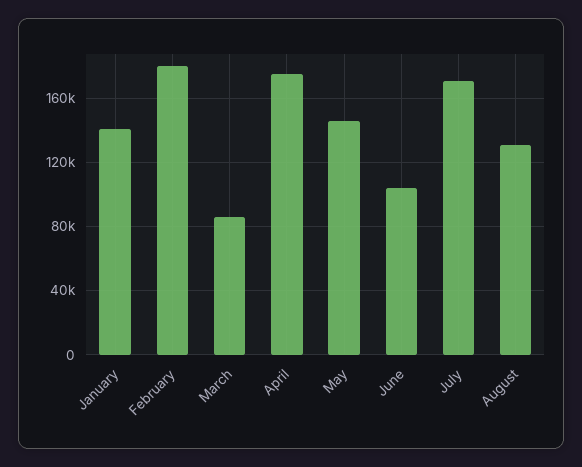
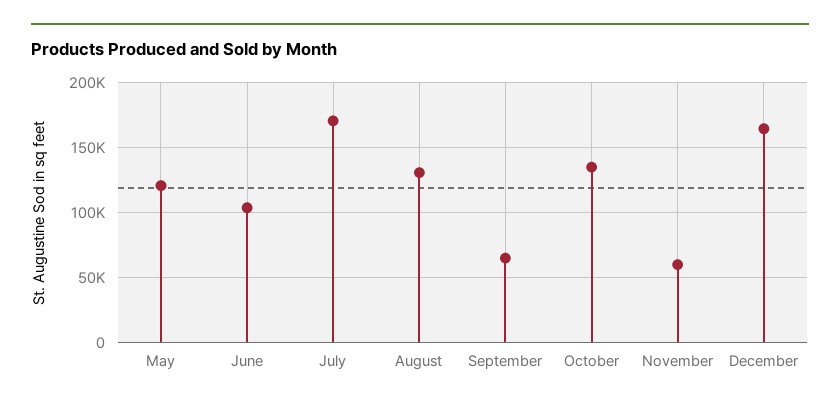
January: 140000 -> none
February: 180000 -> none
March: 85000 -> none
April: 175000 -> none
May: 145000 -> 120000
September: none -> 65000
October: none -> 135000
November: none -> 60000
December: none -> 165000

